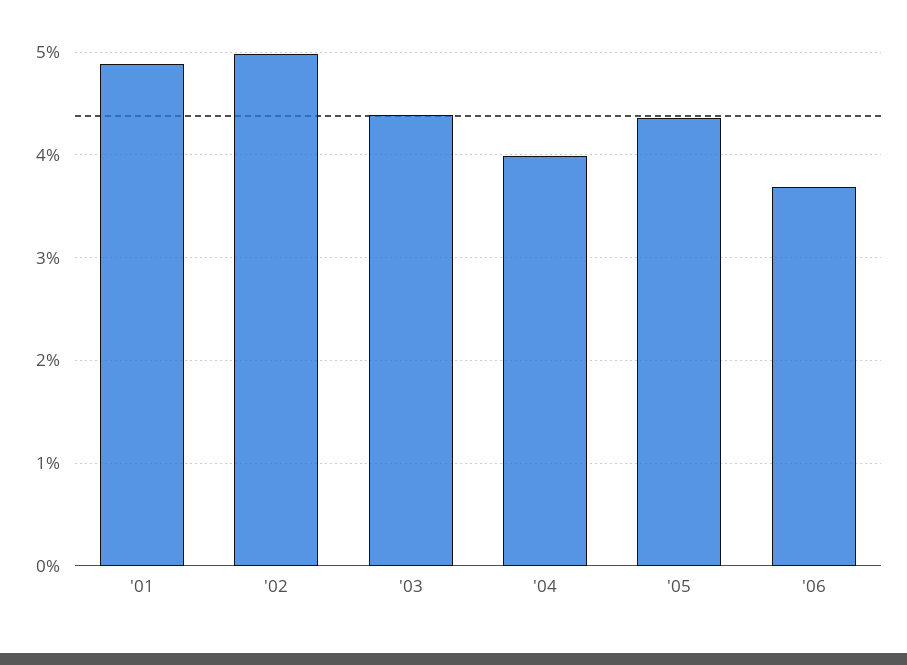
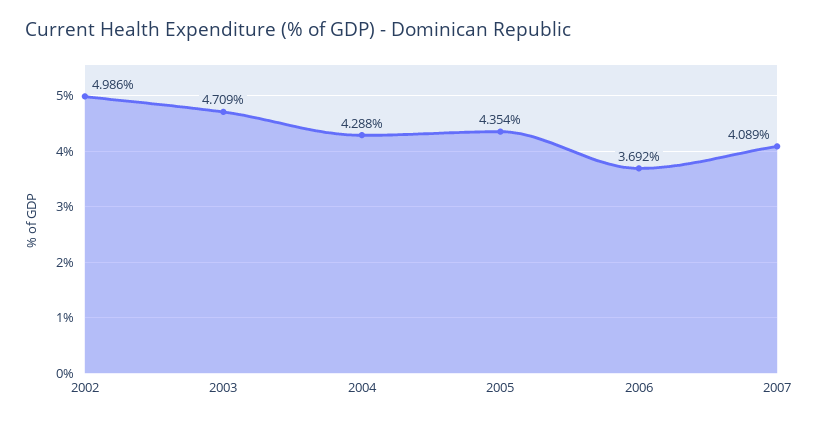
'01: 4.9 -> none
'03: 4.4 -> 4.709
'04: 4 -> 4.288
2007: none -> 4.089

